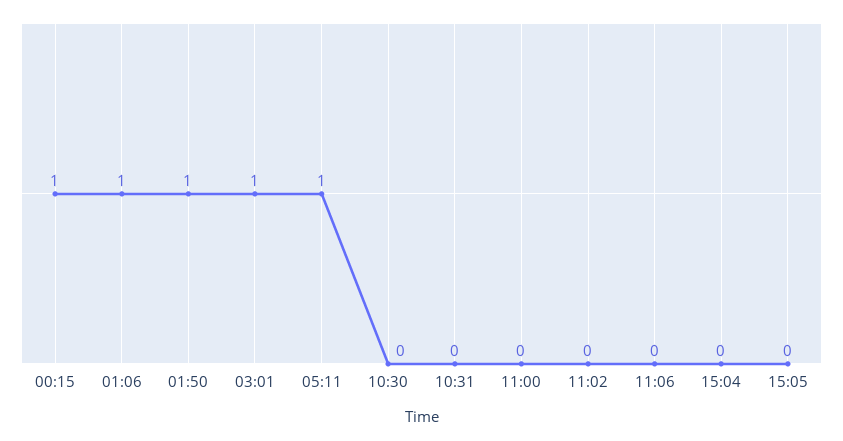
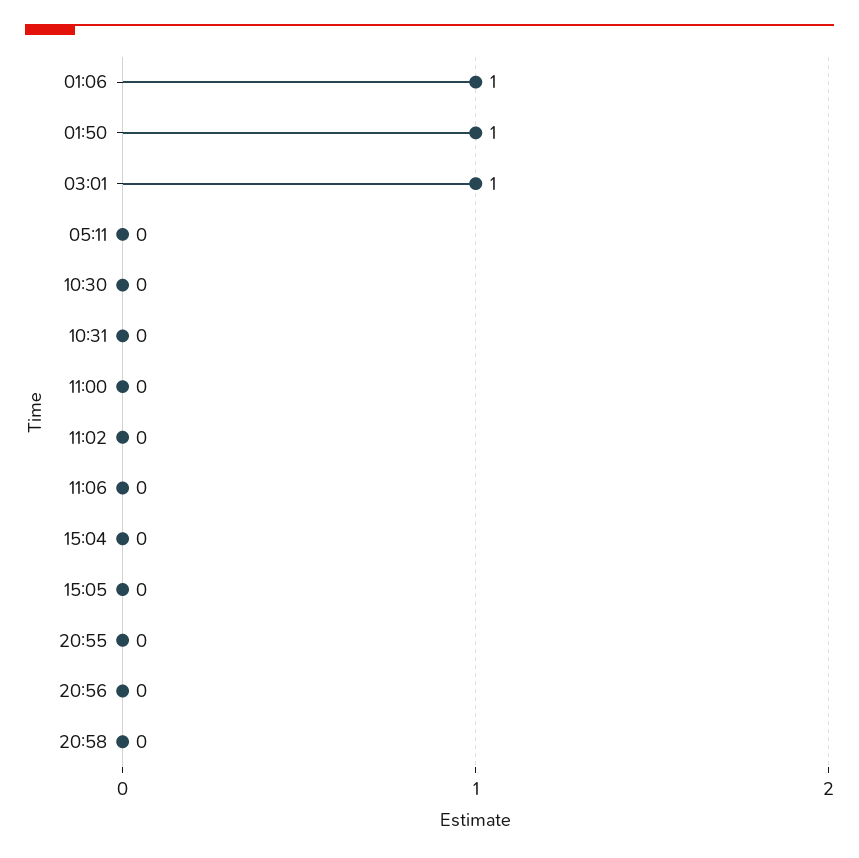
00:15: 1 -> none
05:11: 1 -> 0
20:55: none -> 0
20:56: none -> 0
20:58: none -> 0

